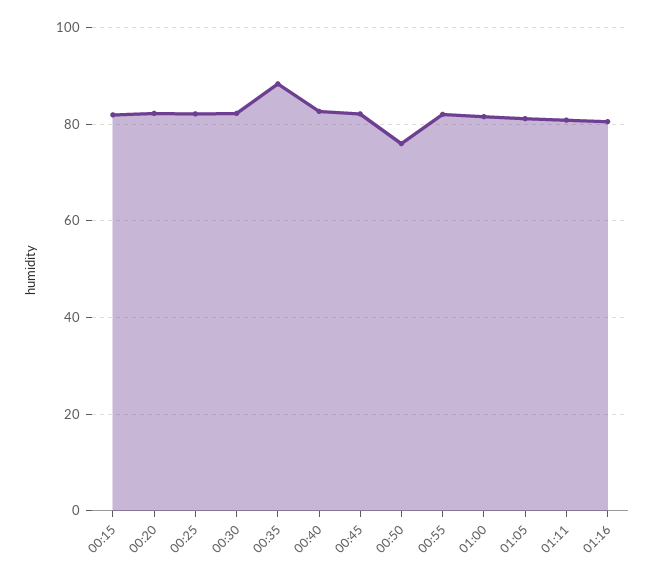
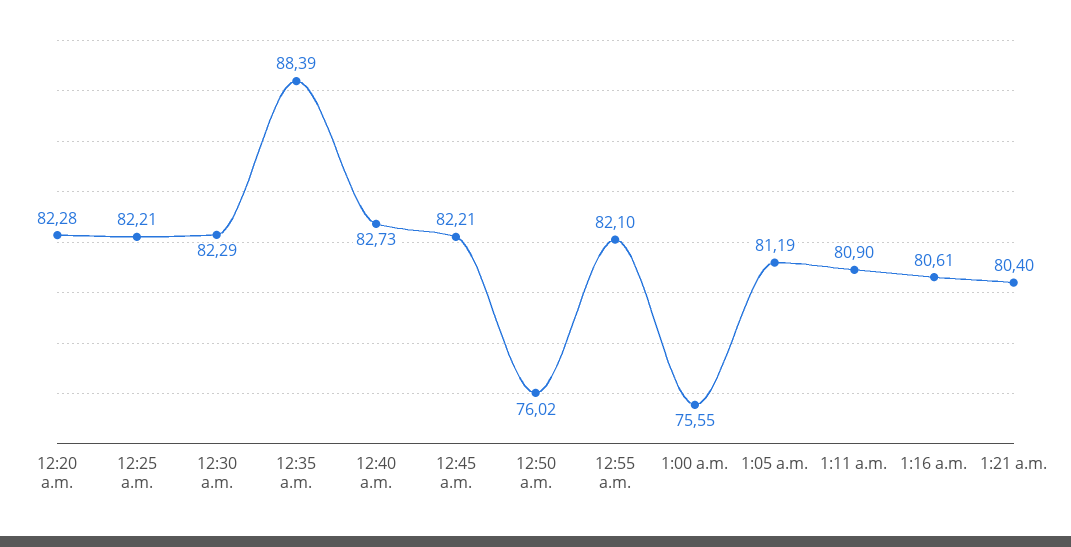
00:15: 82 -> none
01:00: 82 -> 75.55
1:21 a.m.: none -> 80.4

